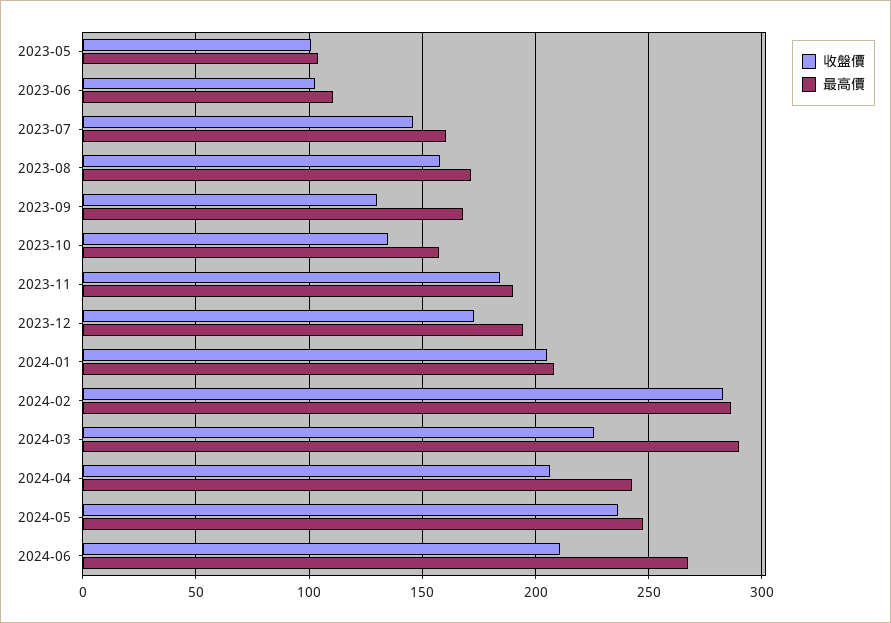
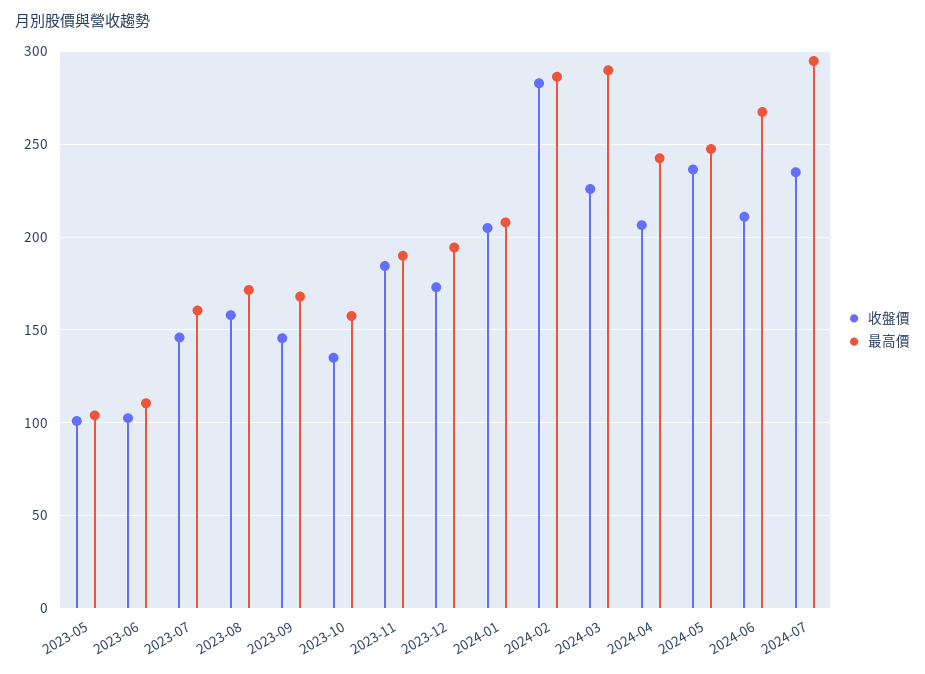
收盤價, 2023-09: 130 -> 145
收盤價, 2024-07: none -> 235
最高價, 2024-07: none -> 295

